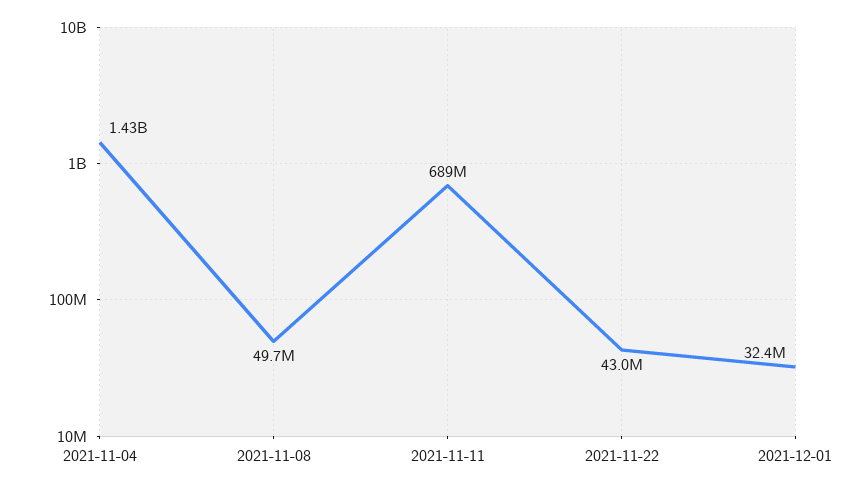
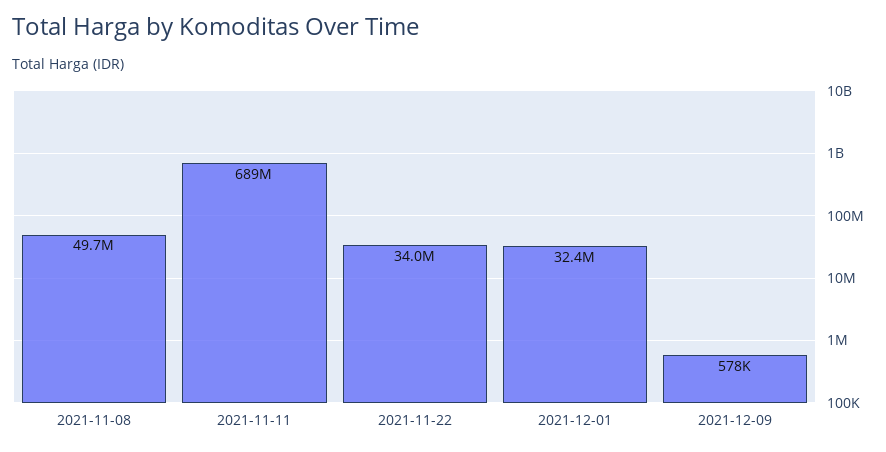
2021-11-04: 1430000000 -> none
2021-11-22: 43000000 -> 34000000
2021-12-09: none -> 578000

